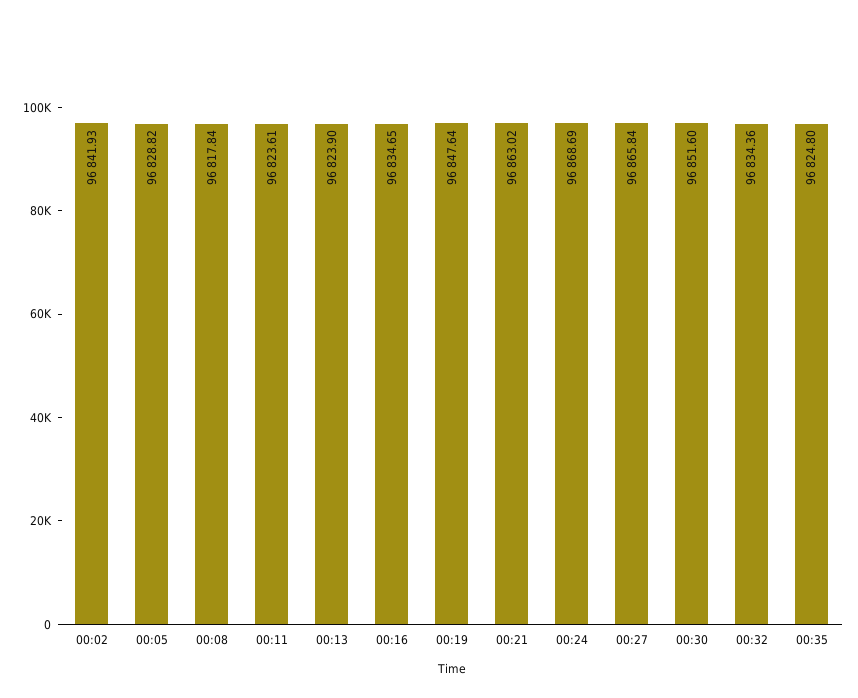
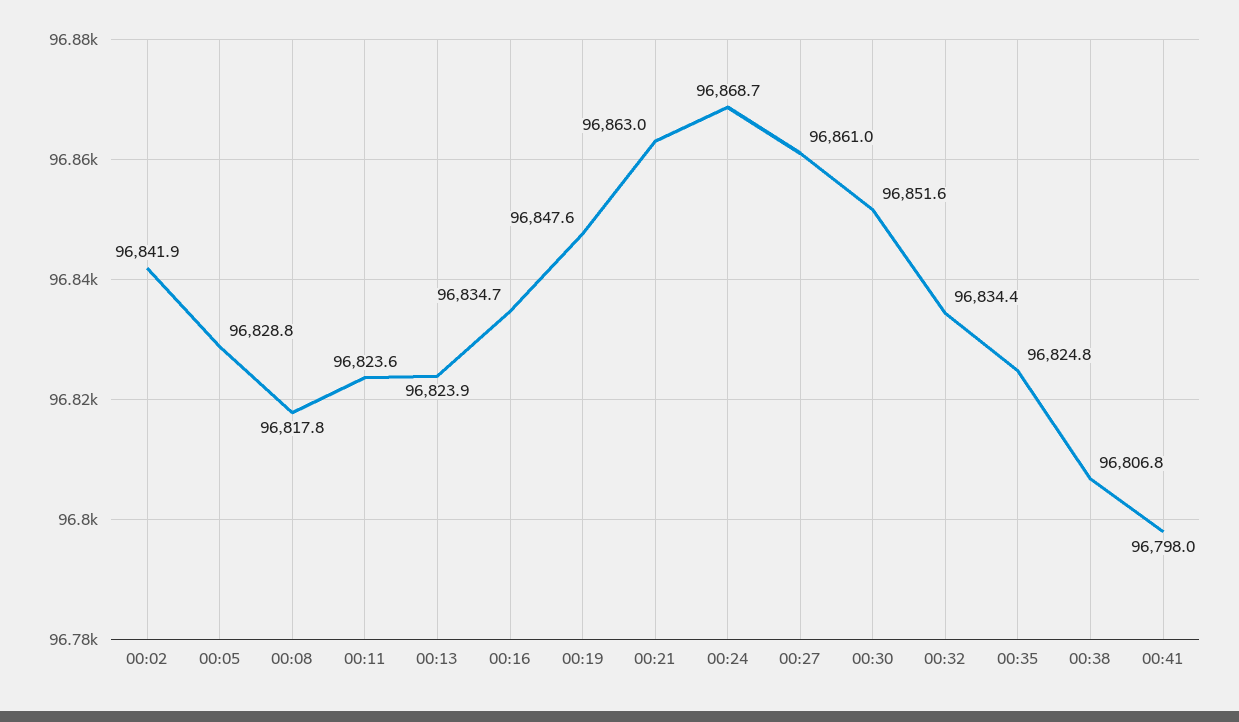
00:27: 96865.84 -> 96861
00:38: none -> 96806.8
00:41: none -> 96798

